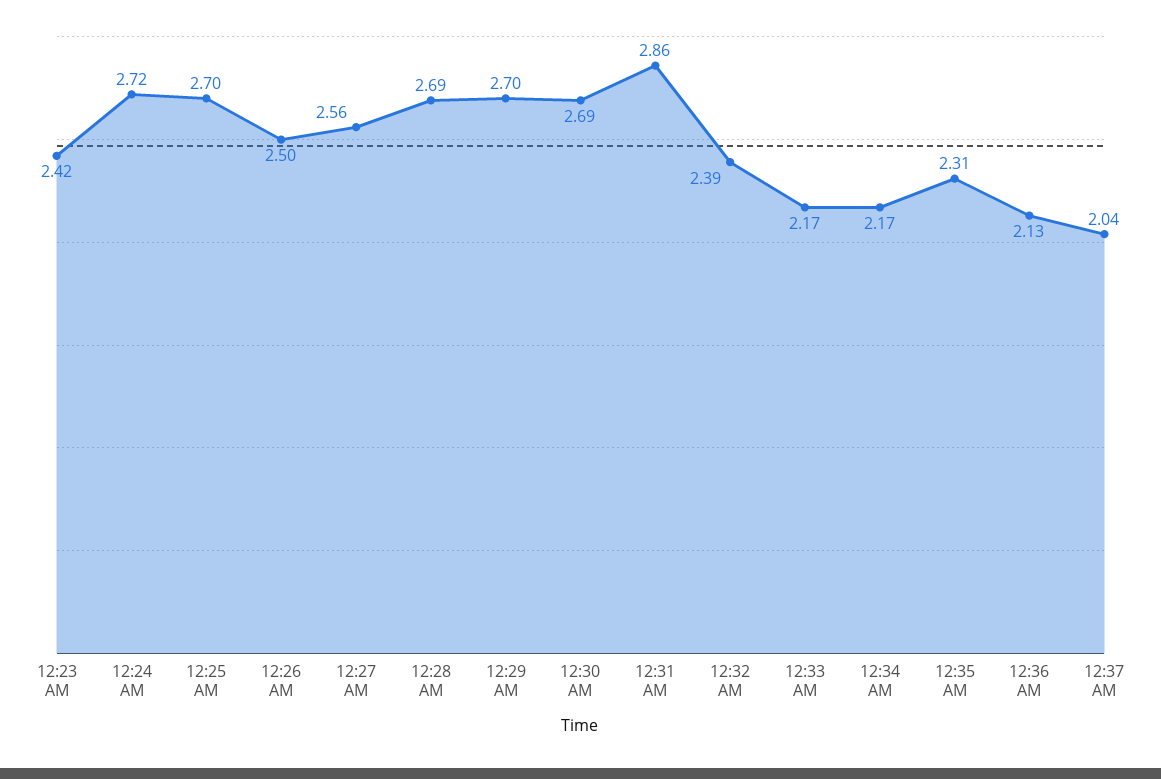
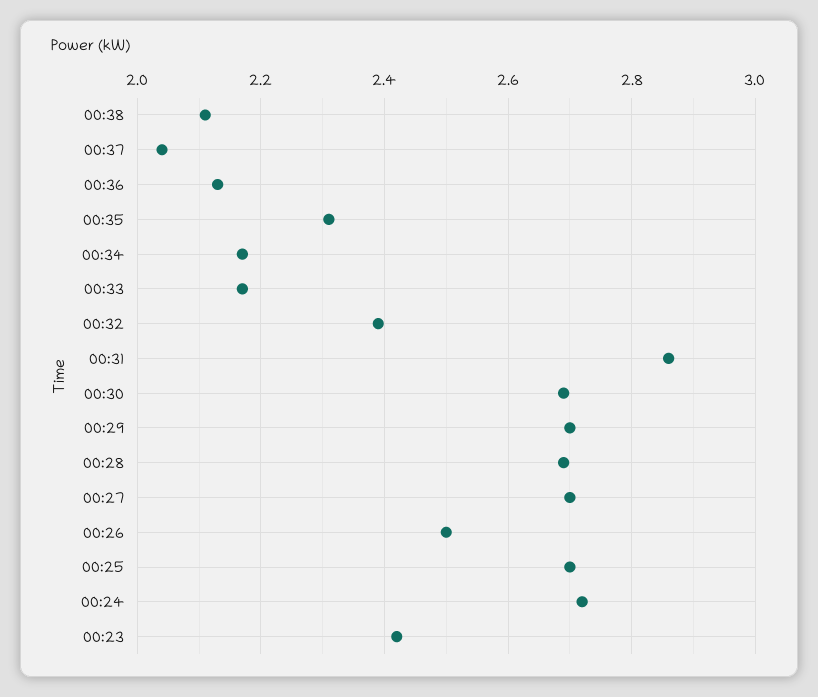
12:27 AM: 2.56 -> 2.7
00:38: none -> 2.1

